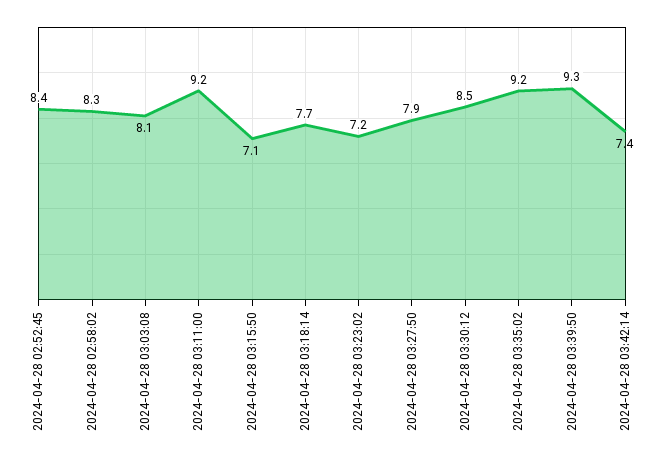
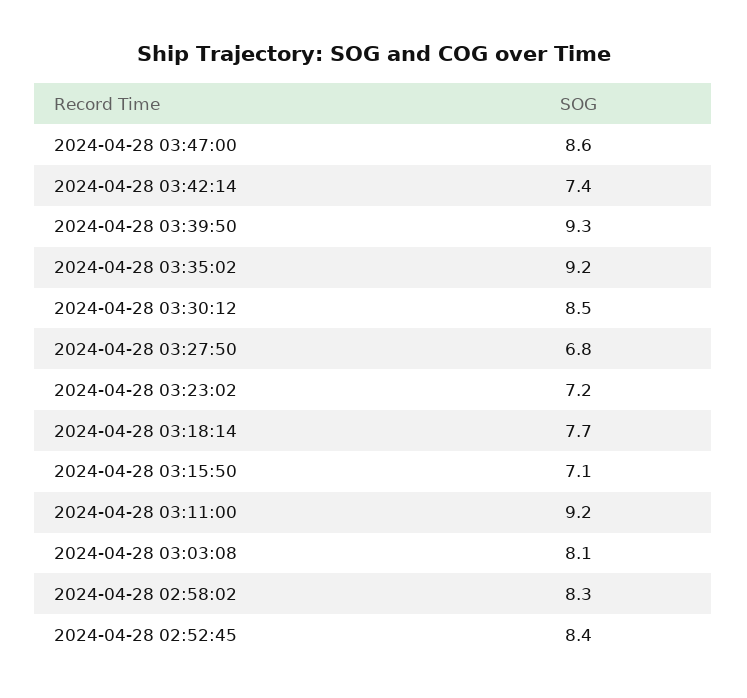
2024-04-28 03:27:50: 7.9 -> 6.8
2024-04-28 03:47:00: none -> 8.6

